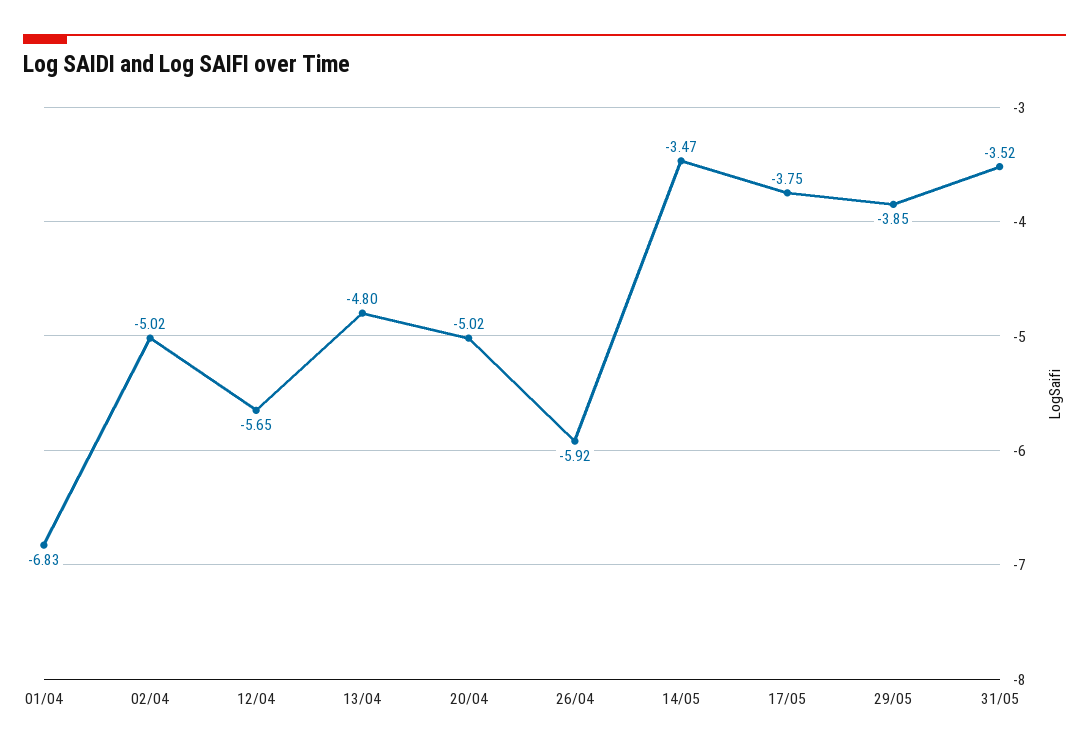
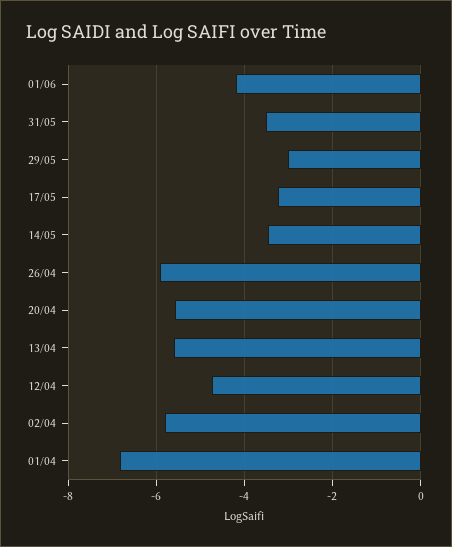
02/04: -5.02 -> -5.8
12/04: -5.65 -> -4.8
13/04: -4.8 -> -5.6
20/04: -5.02 -> -5.6
17/05: -3.75 -> -3.2
29/05: -3.85 -> -3
01/06: none -> -4.2

